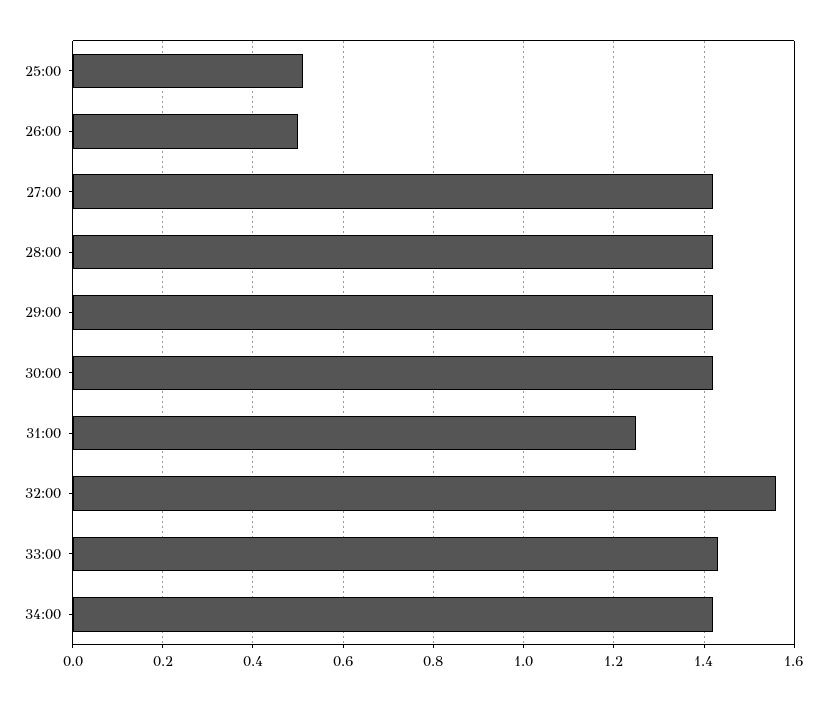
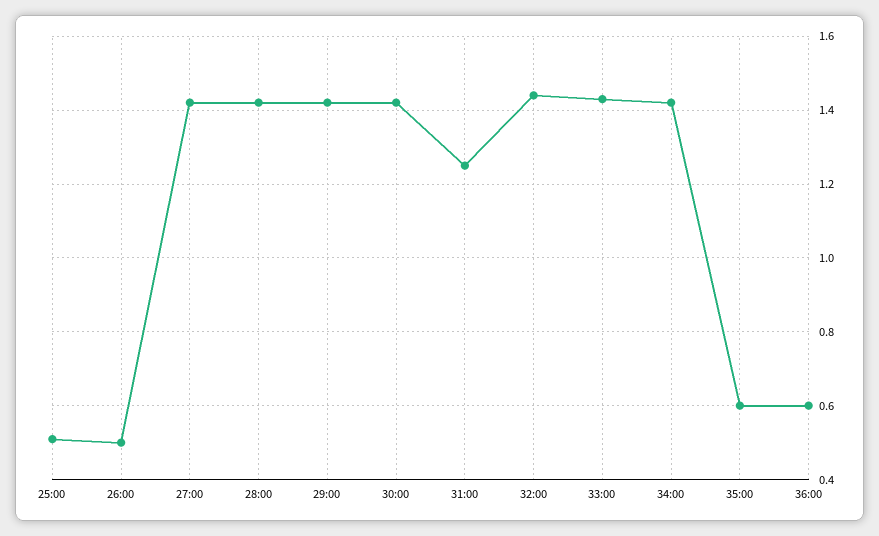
32:00: 1.55 -> 1.45
35:00: none -> 0.6
36:00: none -> 0.6

